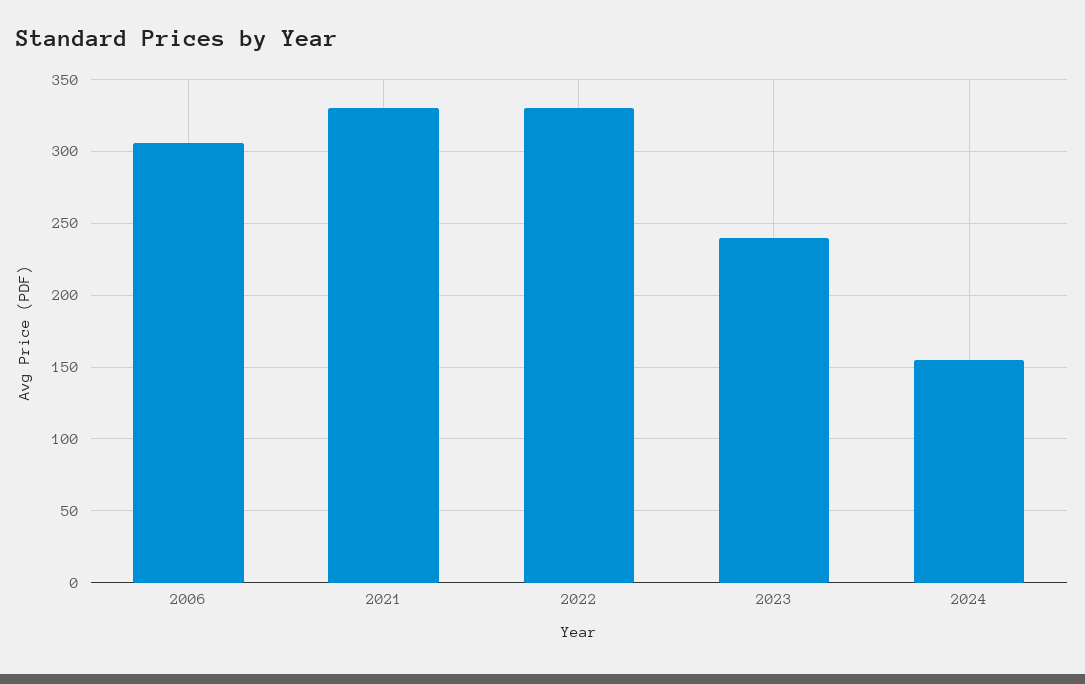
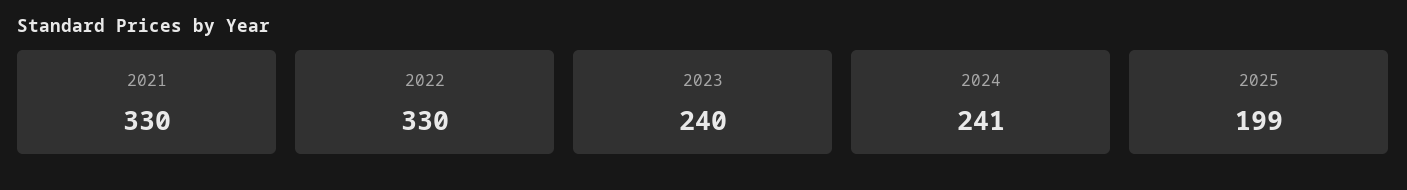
2006: 305 -> none
2024: 155 -> 241
2025: none -> 199

